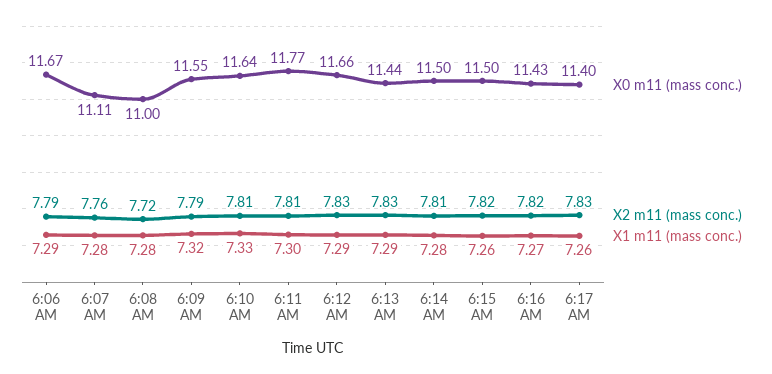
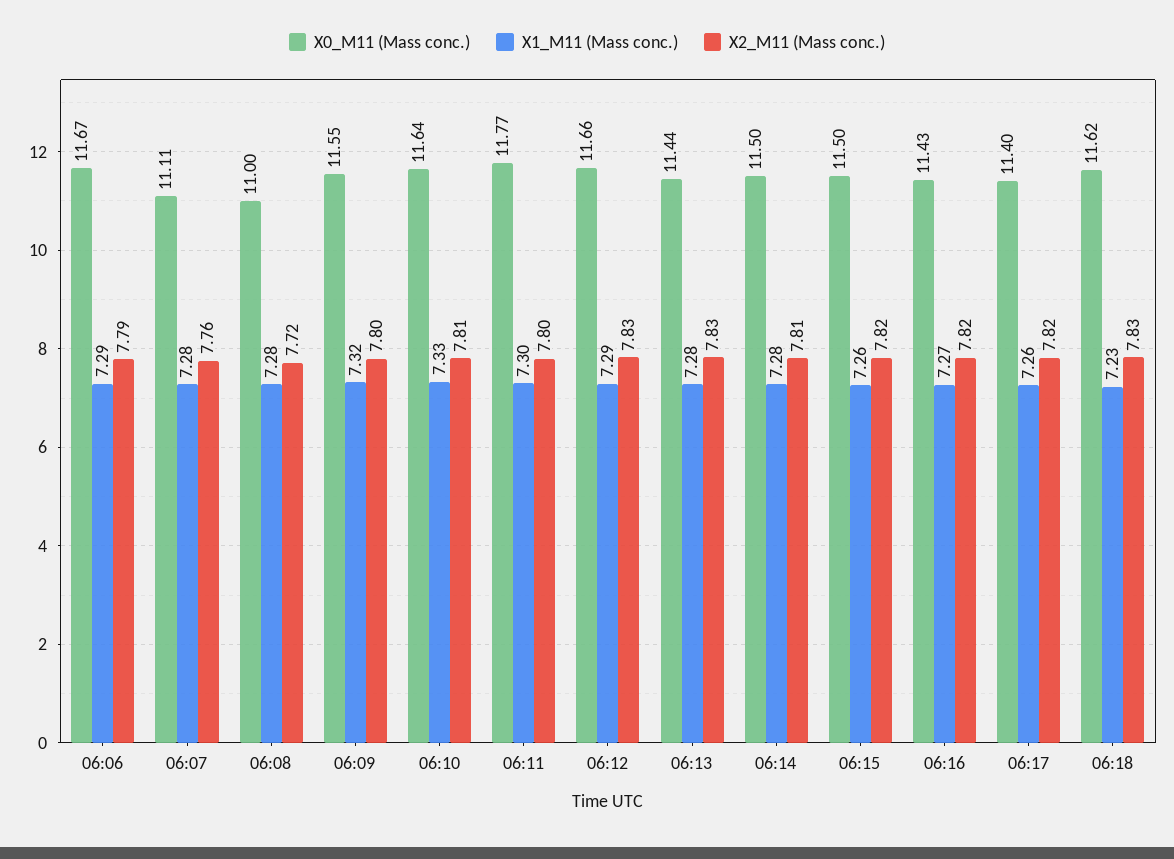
X2 m11 (mass conc.), 6:09 AM: 7.79 -> 7.8
X2 m11 (mass conc.), 6:11 AM: 7.81 -> 7.8
X1 m11 (mass conc.), 6:13 AM: 7.29 -> 7.28
X2 m11 (mass conc.), 6:17 AM: 7.83 -> 7.82
X0 m11 (mass conc.), 06:18: none -> 11.62
X1 m11 (mass conc.), 06:18: none -> 7.23
X2 m11 (mass conc.), 06:18: none -> 7.83

